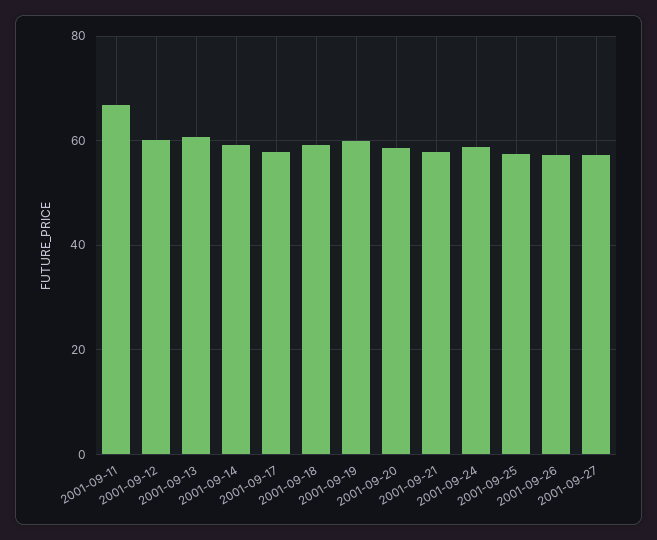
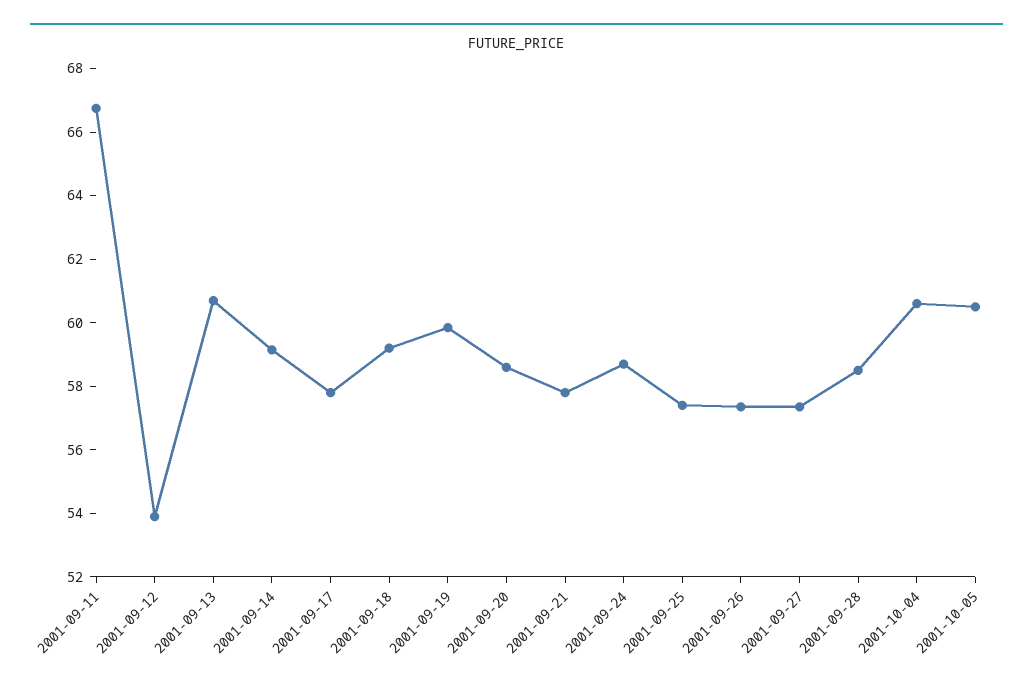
2001-09-12: 60 -> 54
2001-09-28: none -> 58.5
2001-10-04: none -> 60.5
2001-10-05: none -> 60.5

